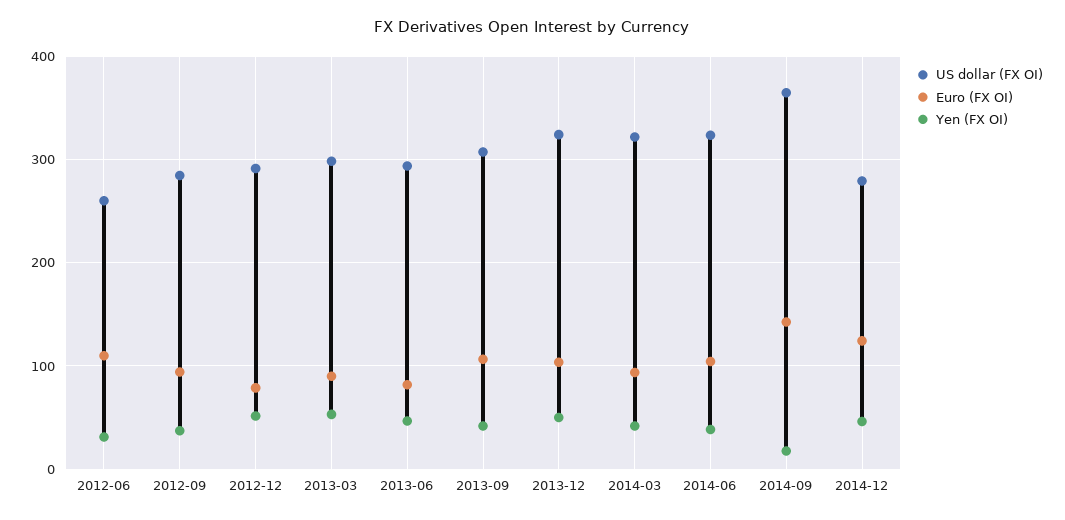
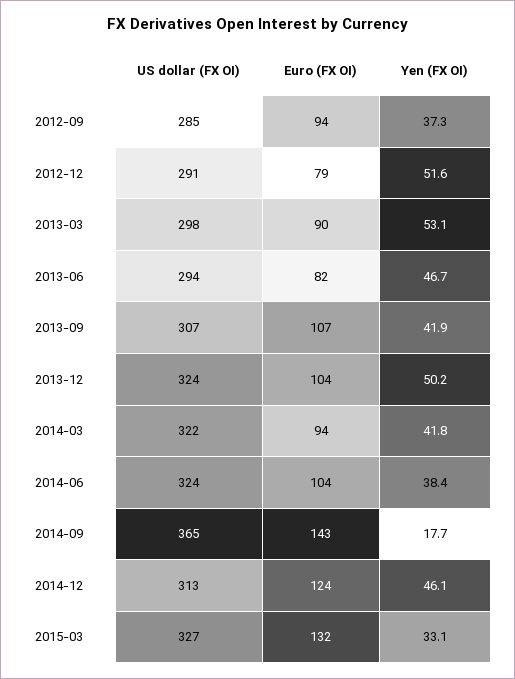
US dollar (FX OI), 2012-06: 260 -> none
Euro (FX OI), 2012-06: 110 -> none
Yen (FX OI), 2012-06: 30 -> none
US dollar (FX OI), 2014-12: 280 -> 313
US dollar (FX OI), 2015-03: none -> 327
Euro (FX OI), 2015-03: none -> 132
Yen (FX OI), 2015-03: none -> 33.1

